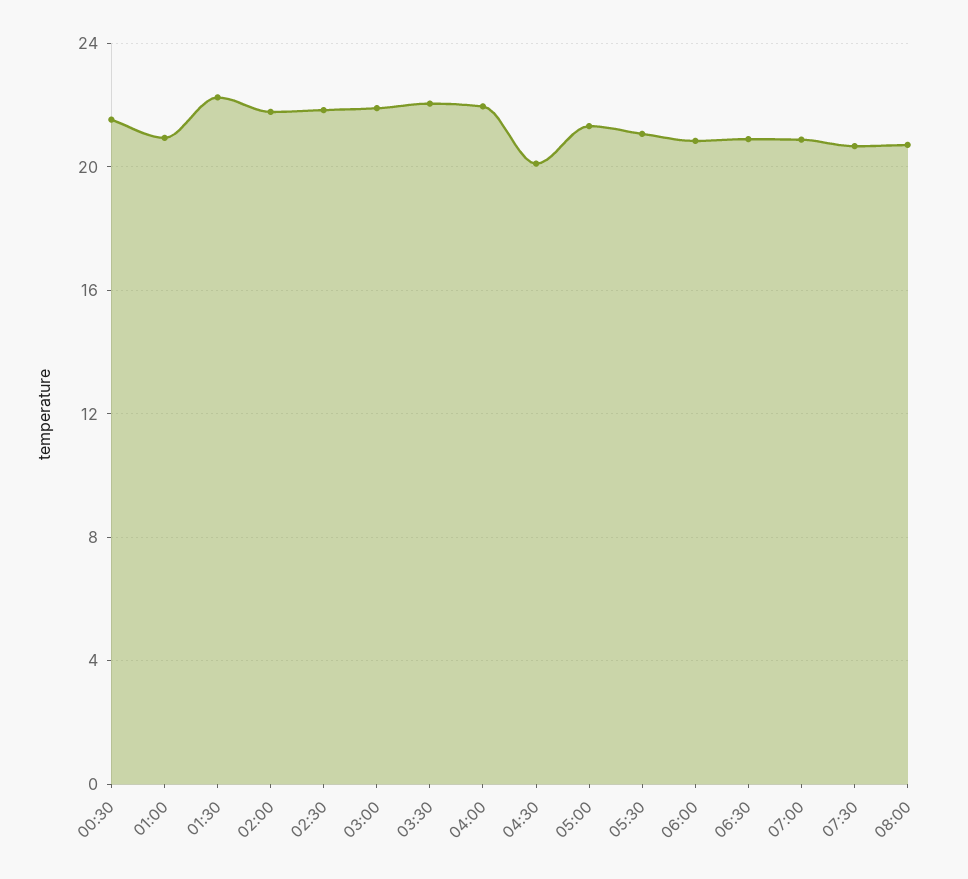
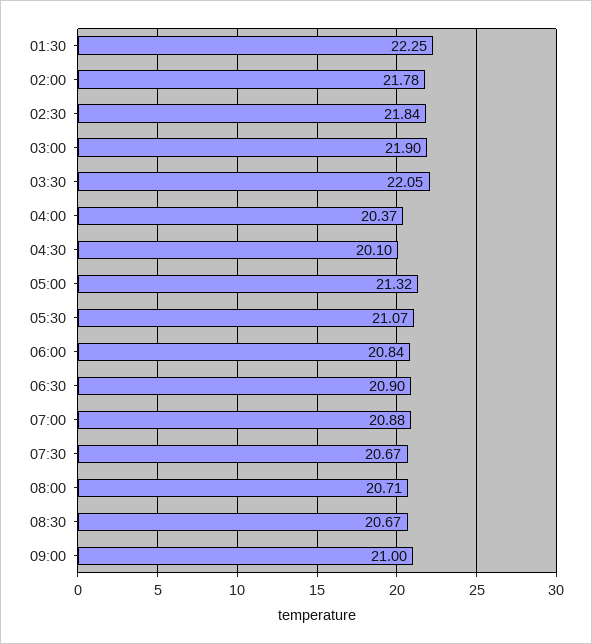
00:30: 21.5 -> none
01:00: 21 -> none
04:00: 22 -> 20.37
08:30: none -> 20.67
09:00: none -> 21

